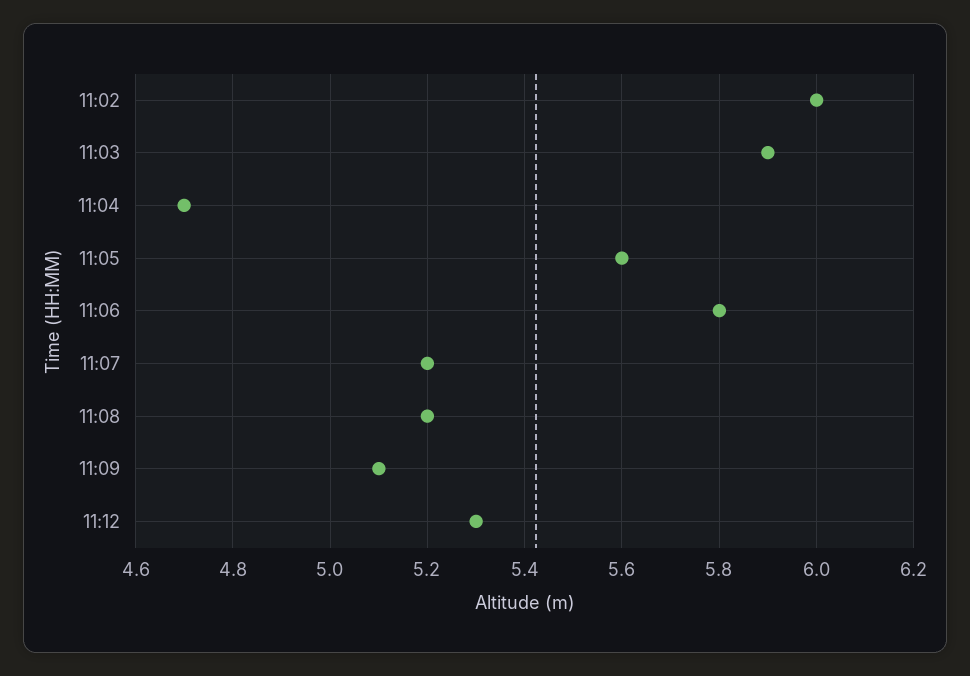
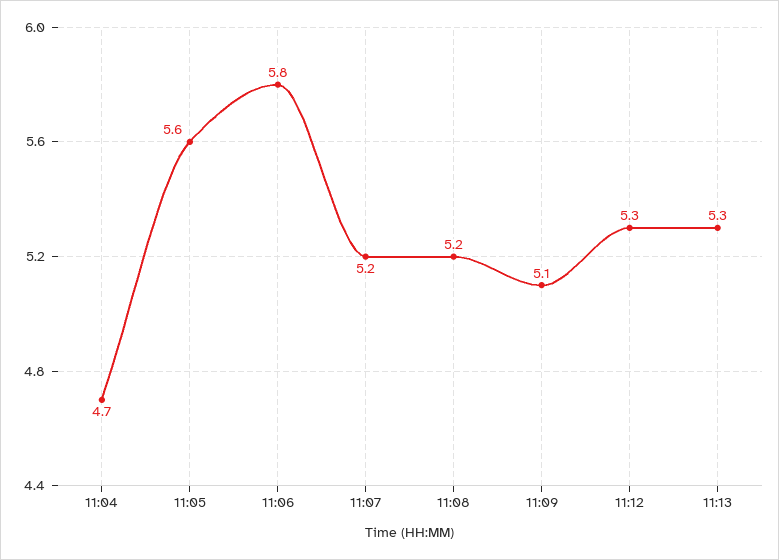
11:02: 6 -> none
11:03: 5.9 -> none
11:13: none -> 5.3

